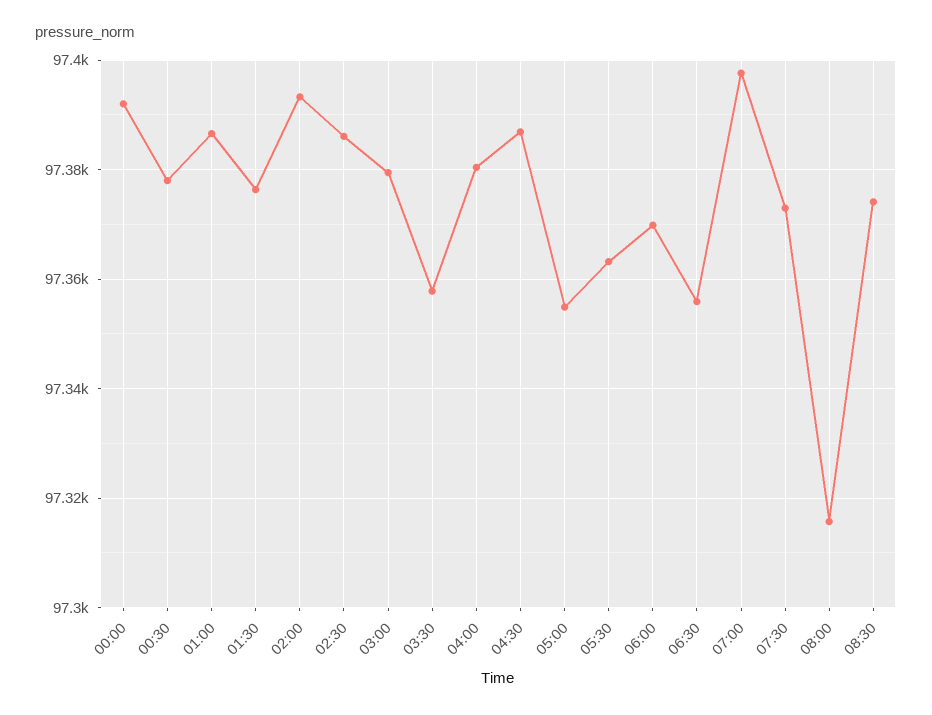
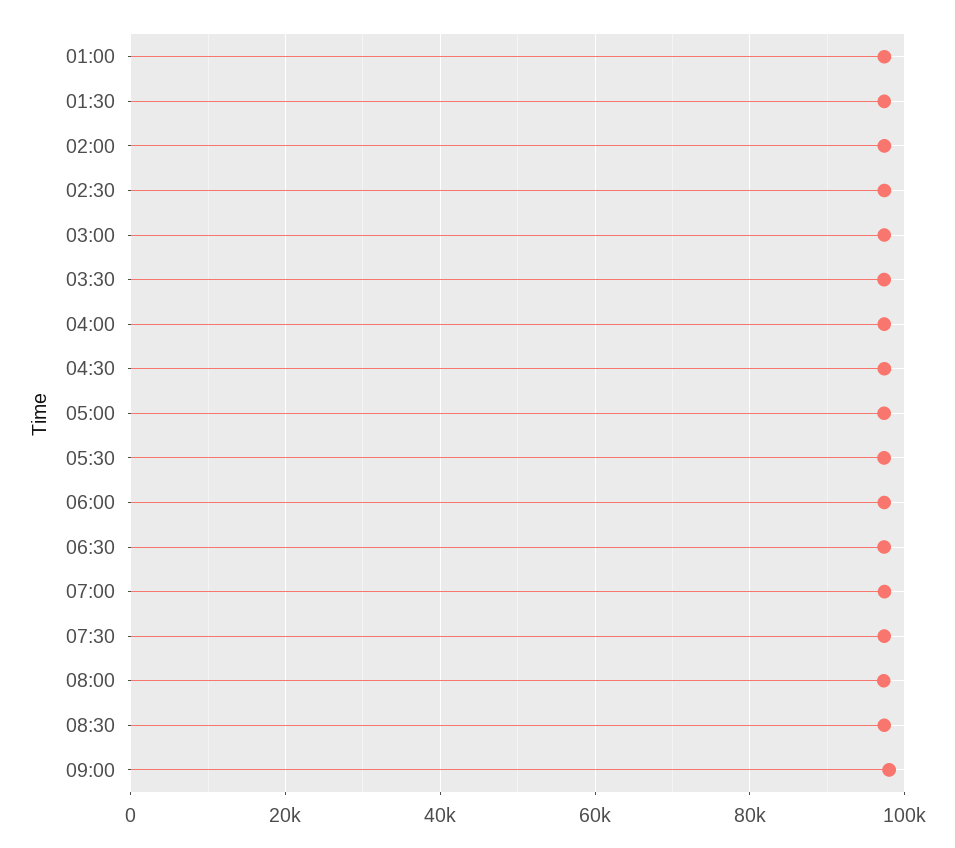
00:00: 97392 -> none
00:30: 97378 -> none
09:00: none -> 98000

